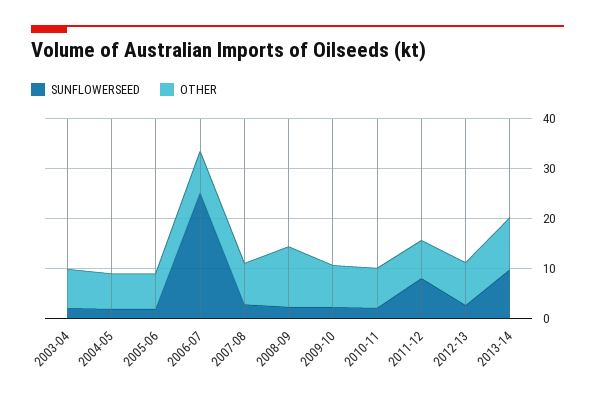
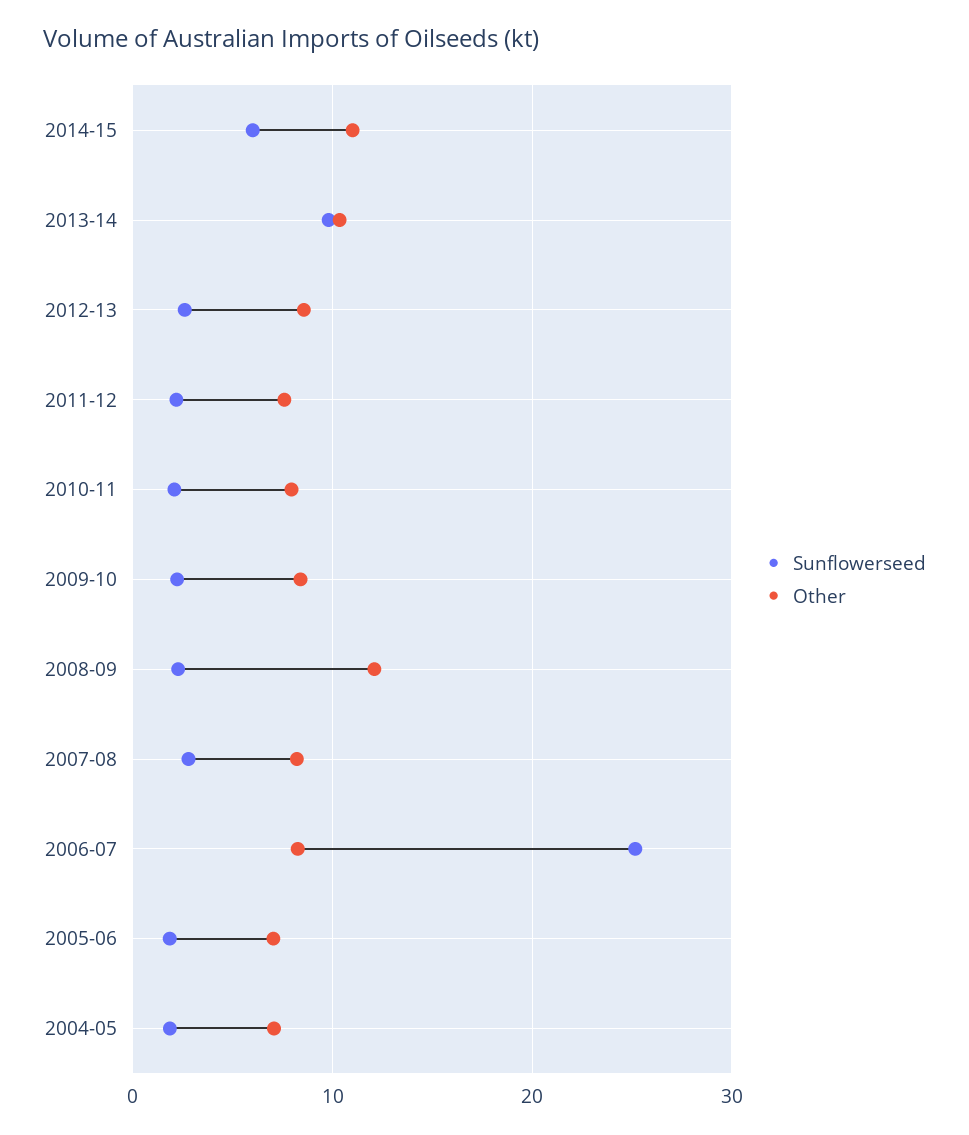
SUNFLOWERSEED, 2003-04: 2 -> none
OTHER, 2003-04: 8 -> none
SUNFLOWERSEED, 2011-12: 8 -> 2
SUNFLOWERSEED, 2014-15: none -> 6
OTHER, 2014-15: none -> 11

